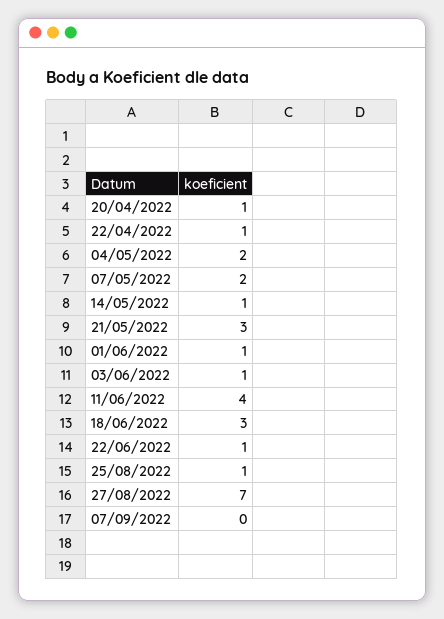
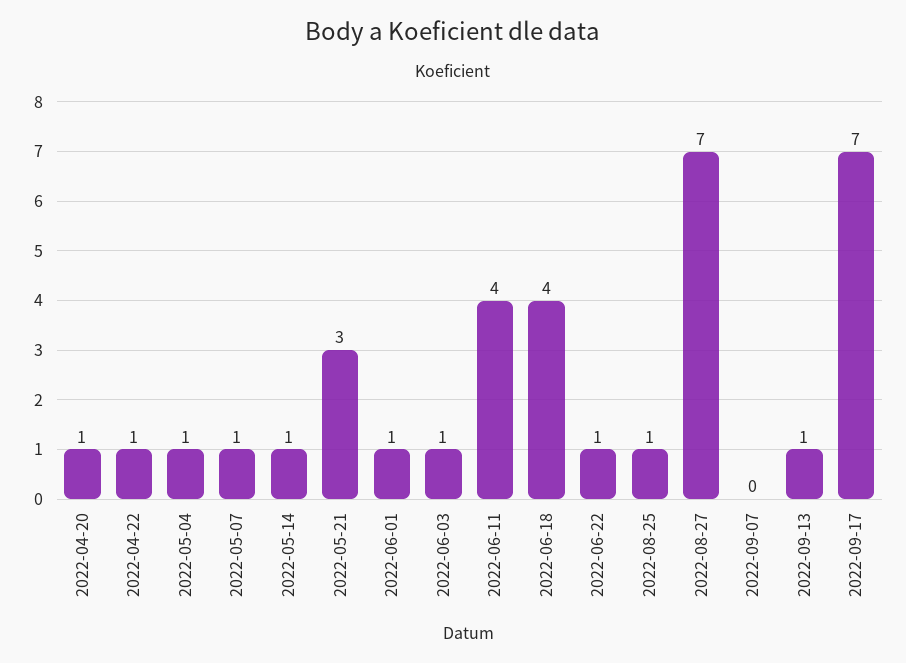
04/05/2022: 2 -> 1
07/05/2022: 2 -> 1
18/06/2022: 3 -> 4
2022-09-13: none -> 1
2022-09-17: none -> 7

